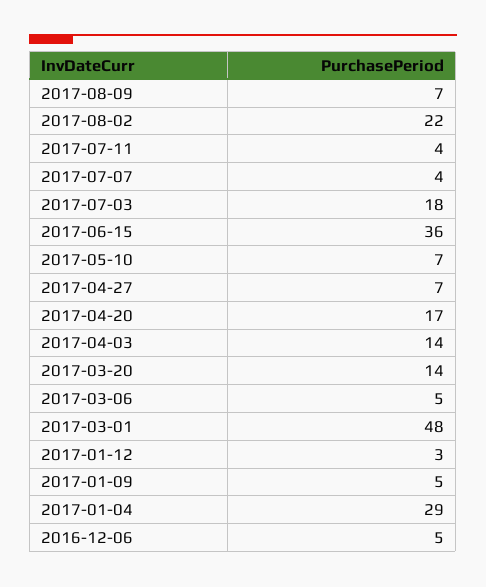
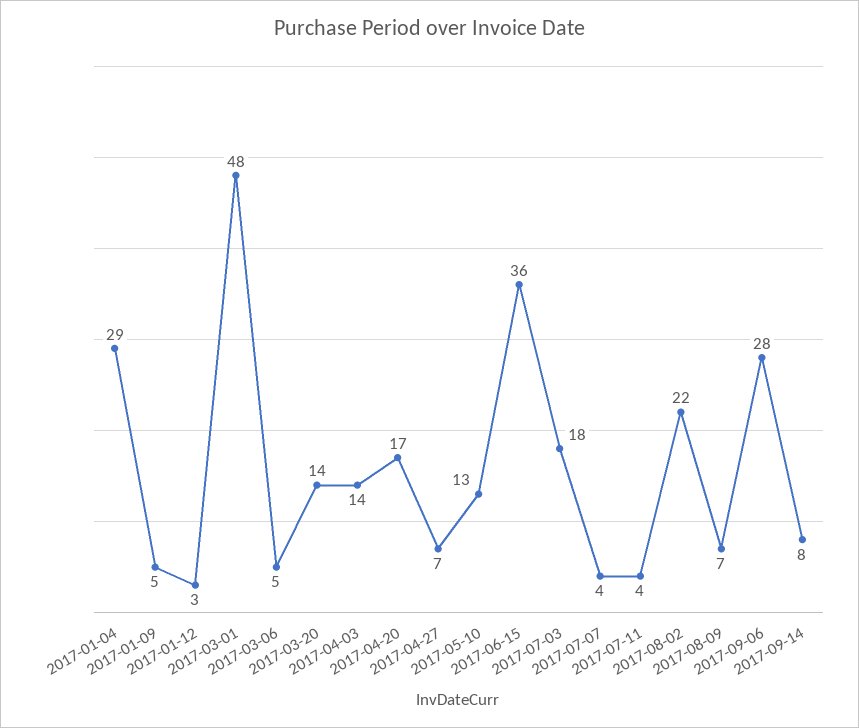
2017-05-10: 7 -> 13
2016-12-06: 5 -> none
2017-09-06: none -> 28
2017-09-14: none -> 8

